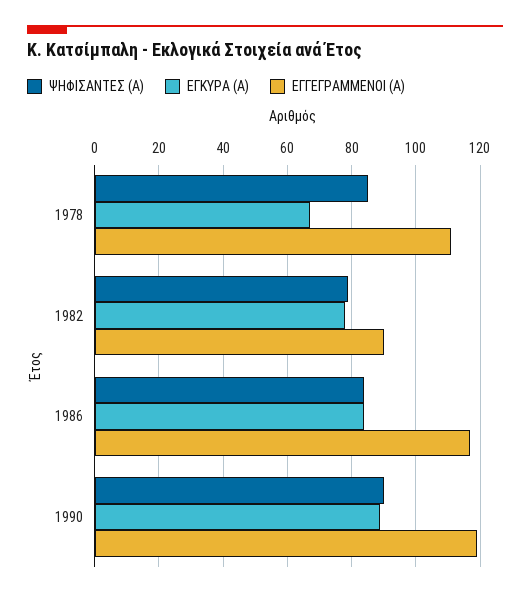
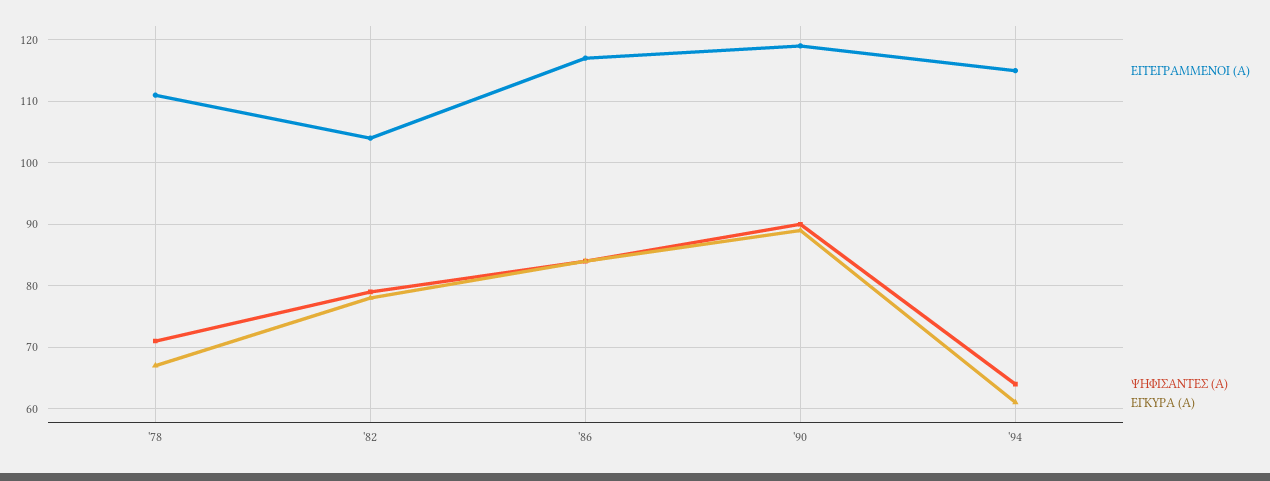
ΨΗΦΙΣΑΝΤΕΣ (Α), 1978: 85 -> 71
ΕΓΓΕΓΡΑΜΜΕΝΟΙ (Α), 1982: 90 -> 104
ΕΓΓΕΓΡΑΜΜΕΝΟΙ (Α), '94: none -> 115
ΨΗΦΙΣΑΝΤΕΣ (Α), '94: none -> 64
ΕΓΚΥΡΑ (Α), '94: none -> 61

